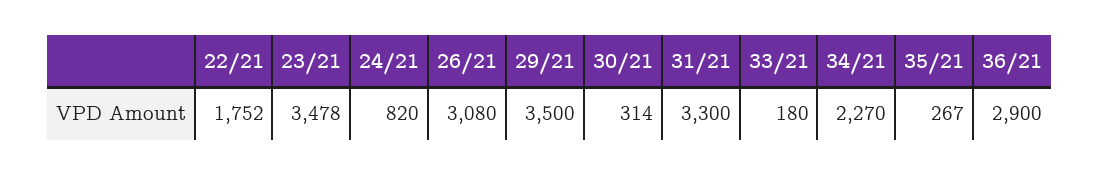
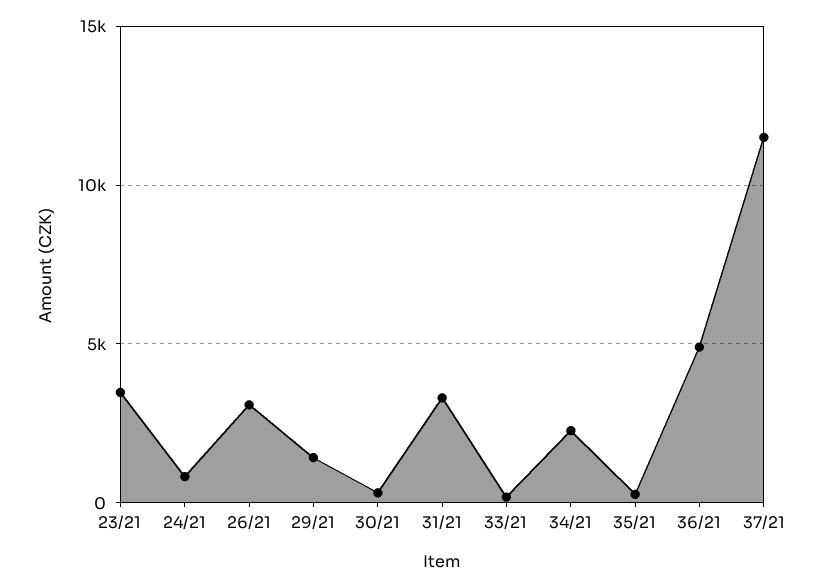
22/21: 1752 -> none
29/21: 3500 -> 1500
36/21: 2900 -> 5000
37/21: none -> 11500

